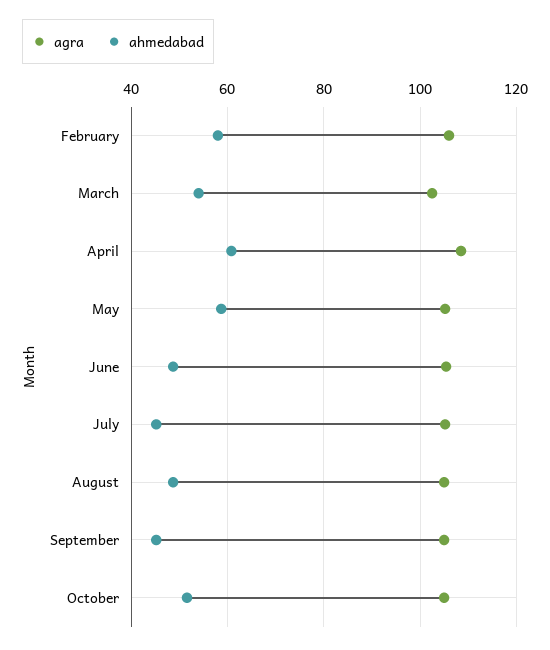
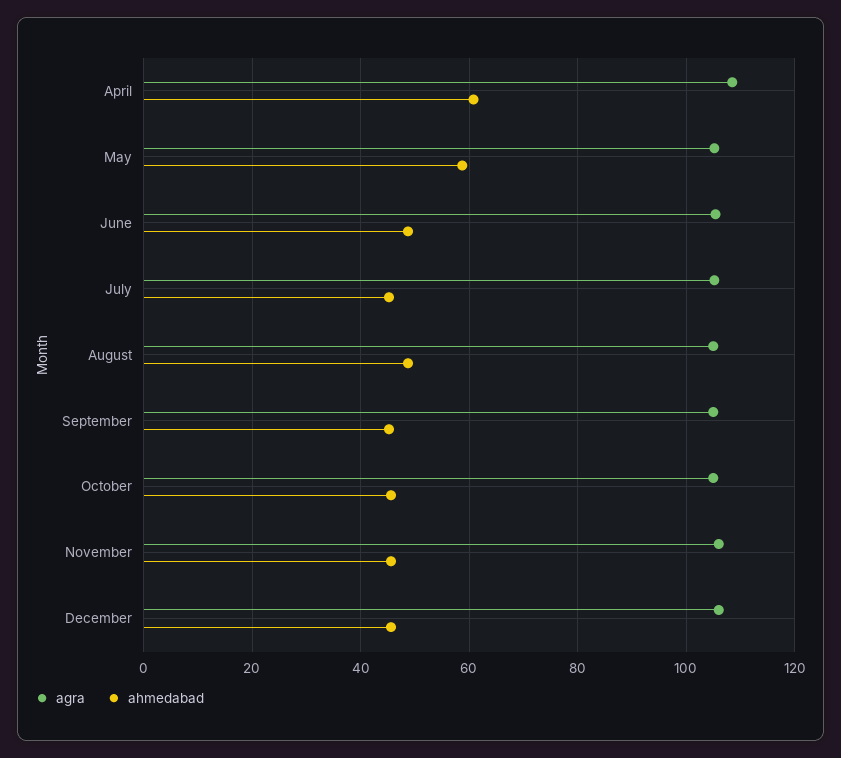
agra, February: 106 -> none
ahmedabad, February: 58 -> none
agra, March: 102 -> none
ahmedabad, March: 54 -> none
ahmedabad, October: 52 -> 46
agra, November: none -> 106
ahmedabad, November: none -> 46
agra, December: none -> 106
ahmedabad, December: none -> 46

